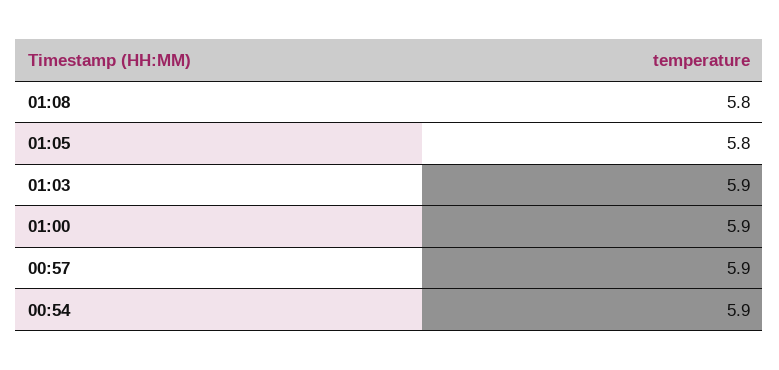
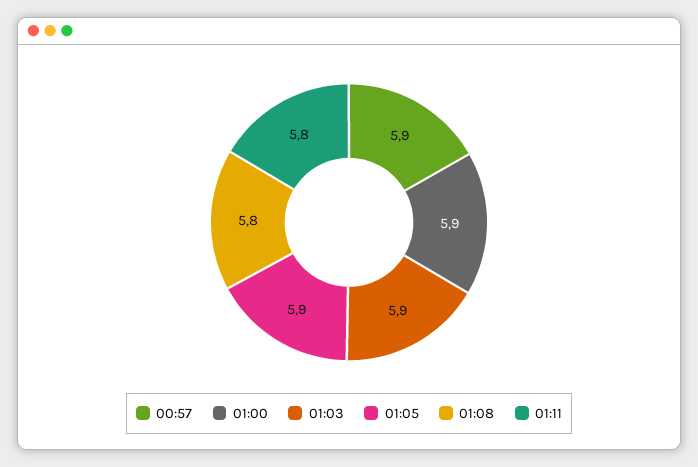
01:05: 5.8 -> 5.9
00:54: 5.9 -> none
01:11: none -> 5.8

